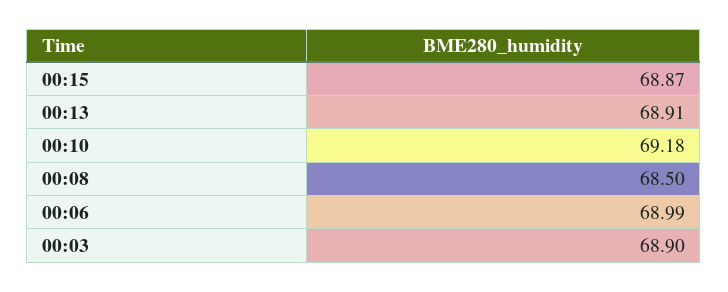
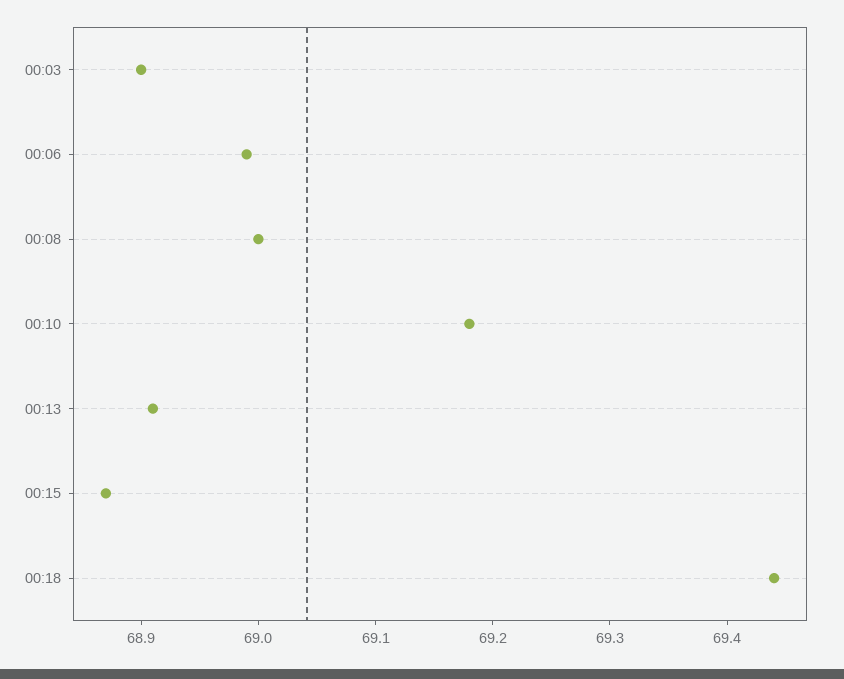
00:08: 68.5 -> 69
00:18: none -> 69.44

